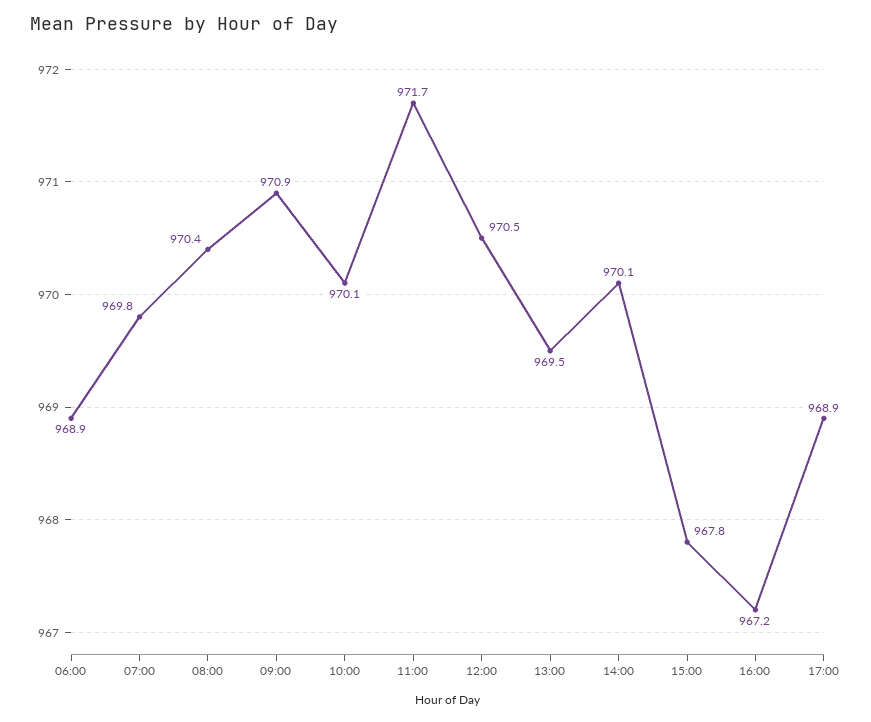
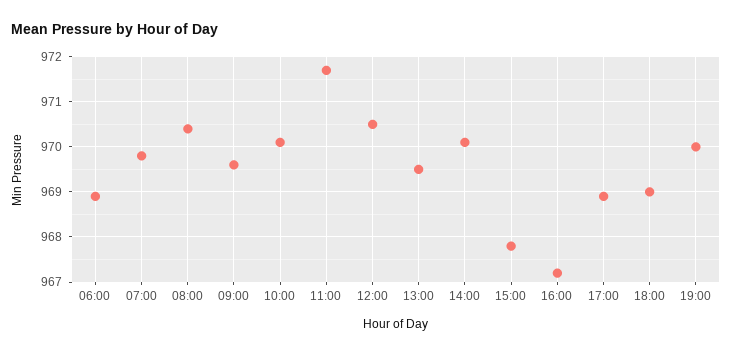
09:00: 970.9 -> 969.5
18:00: none -> 969
19:00: none -> 970

